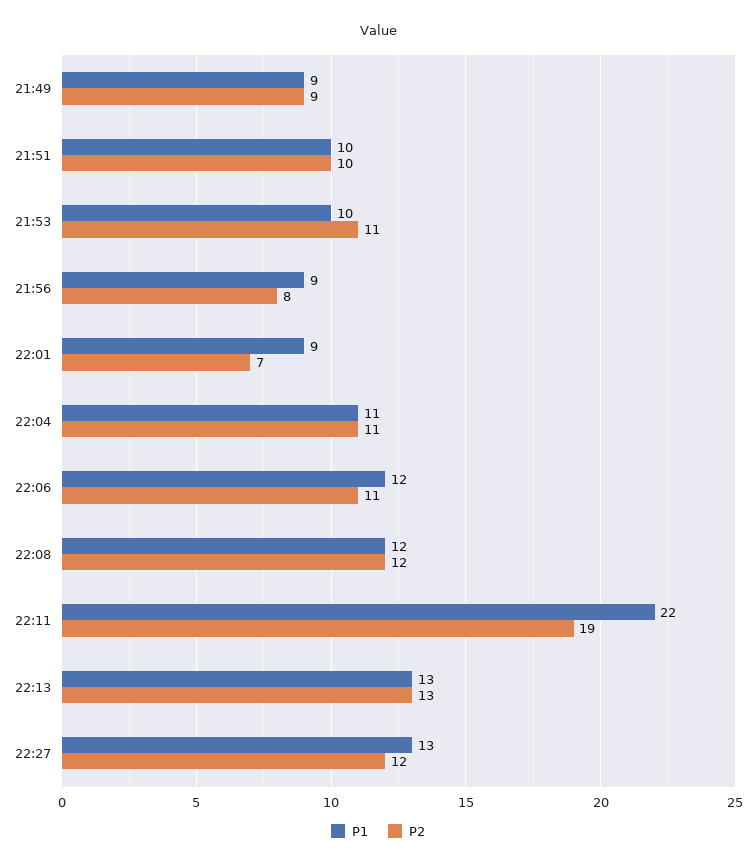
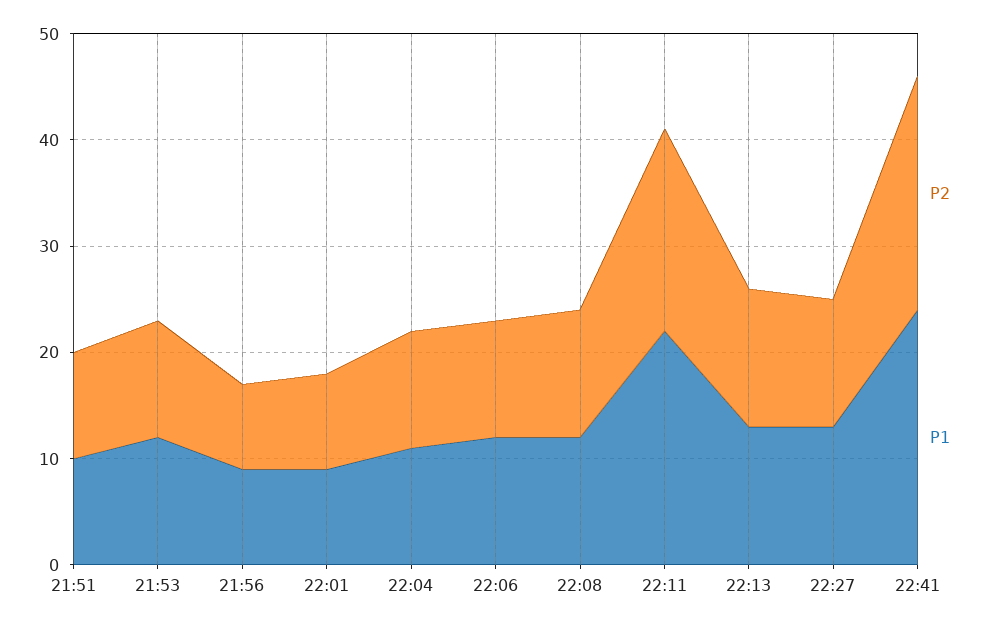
P1, 21:49: 9 -> none
P2, 21:49: 9 -> none
P1, 21:53: 10 -> 12
P2, 22:01: 7 -> 9
P2, 22:41: none -> 22
P1, 22:41: none -> 24

